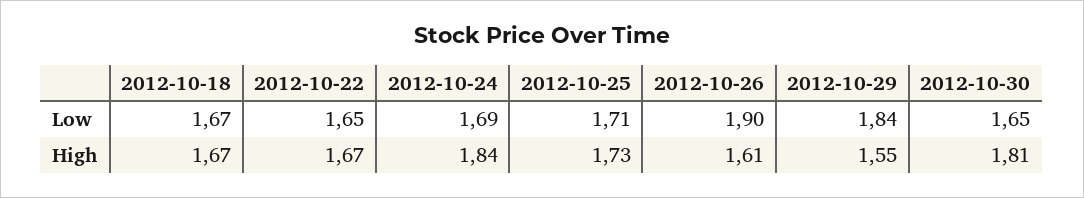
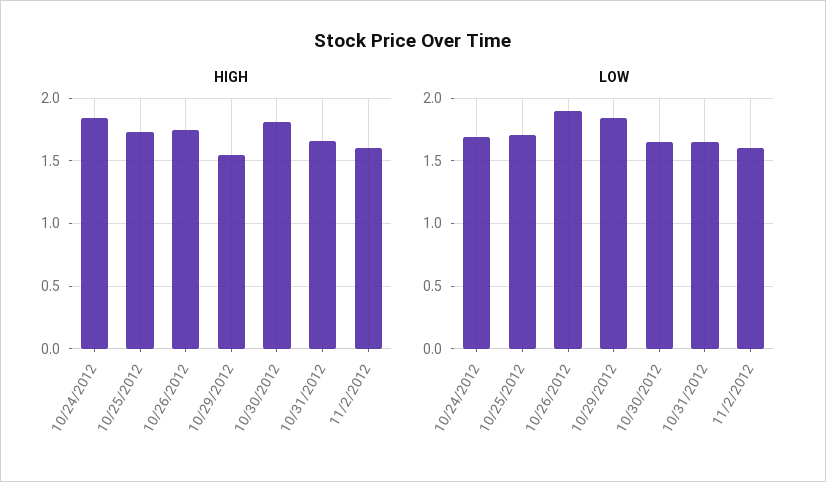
Low, 2012-10-18: 1.67 -> none
Low, 2012-10-22: 1.65 -> none
High, 2012-10-18: 1.67 -> none
High, 2012-10-22: 1.67 -> none
High, 2012-10-26: 1.61 -> 1.75
High, 10/31/2012: none -> 1.65
High, 11/2/2012: none -> 1.6
Low, 10/31/2012: none -> 1.65
Low, 11/2/2012: none -> 1.6

